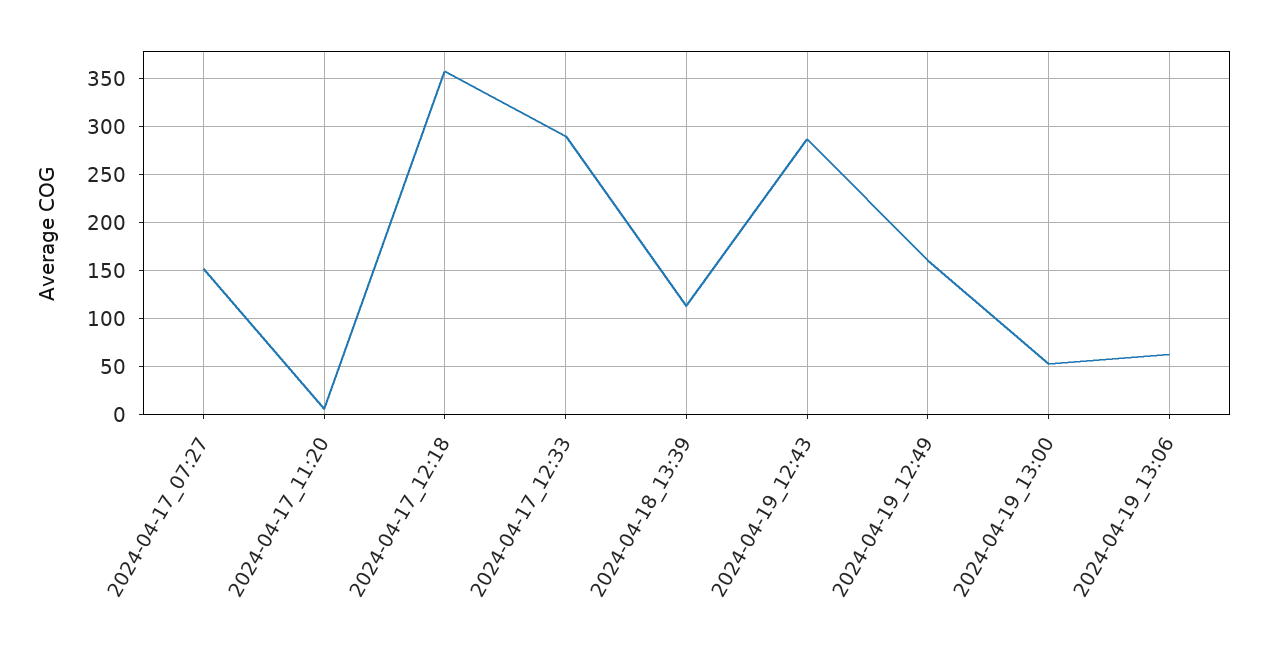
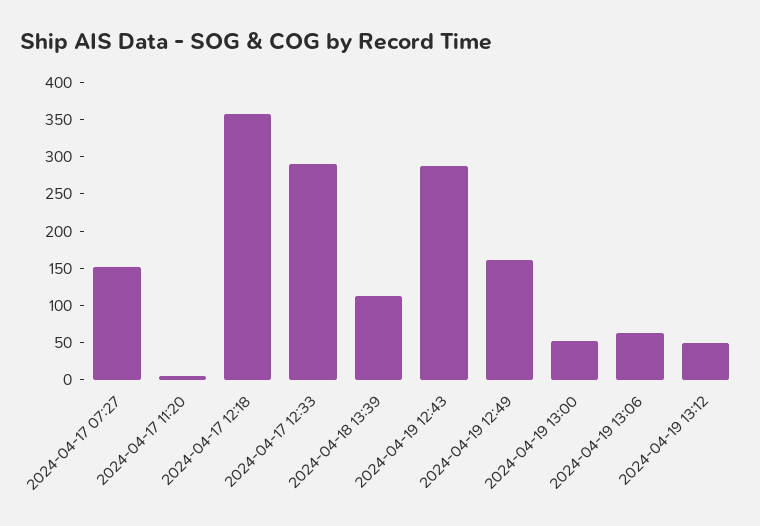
2024-04-19 13:12: none -> 50

